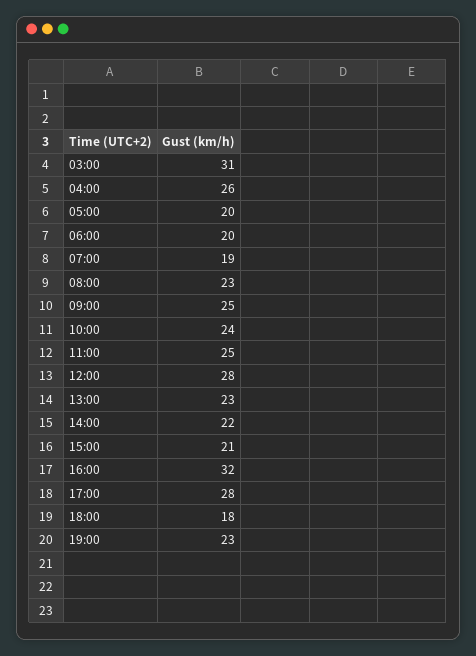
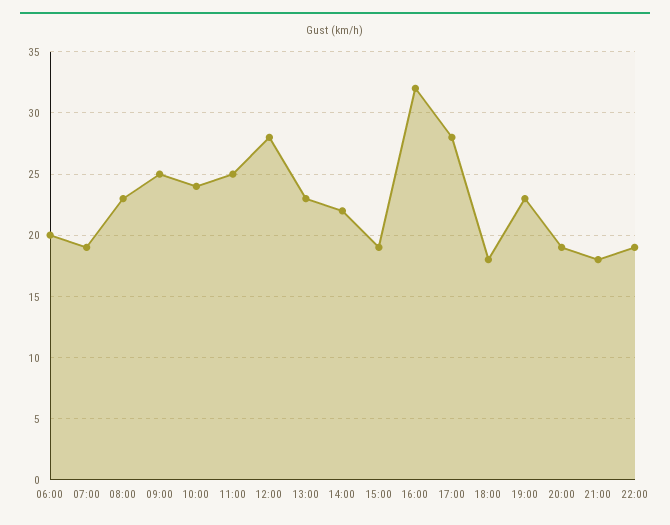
03:00: 31 -> none
04:00: 26 -> none
05:00: 20 -> none
15:00: 21 -> 19
20:00: none -> 19
21:00: none -> 18
22:00: none -> 19

